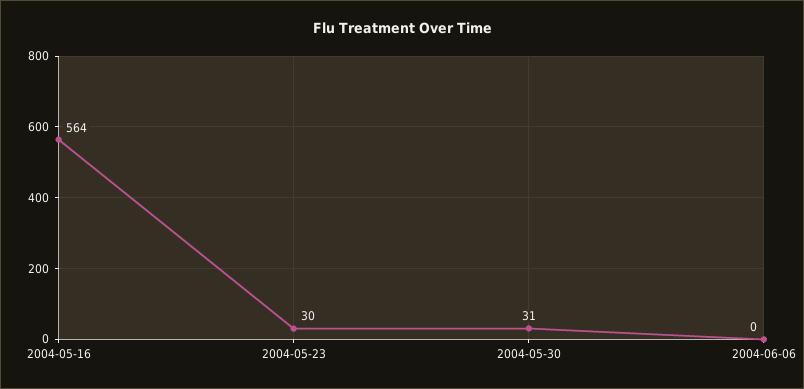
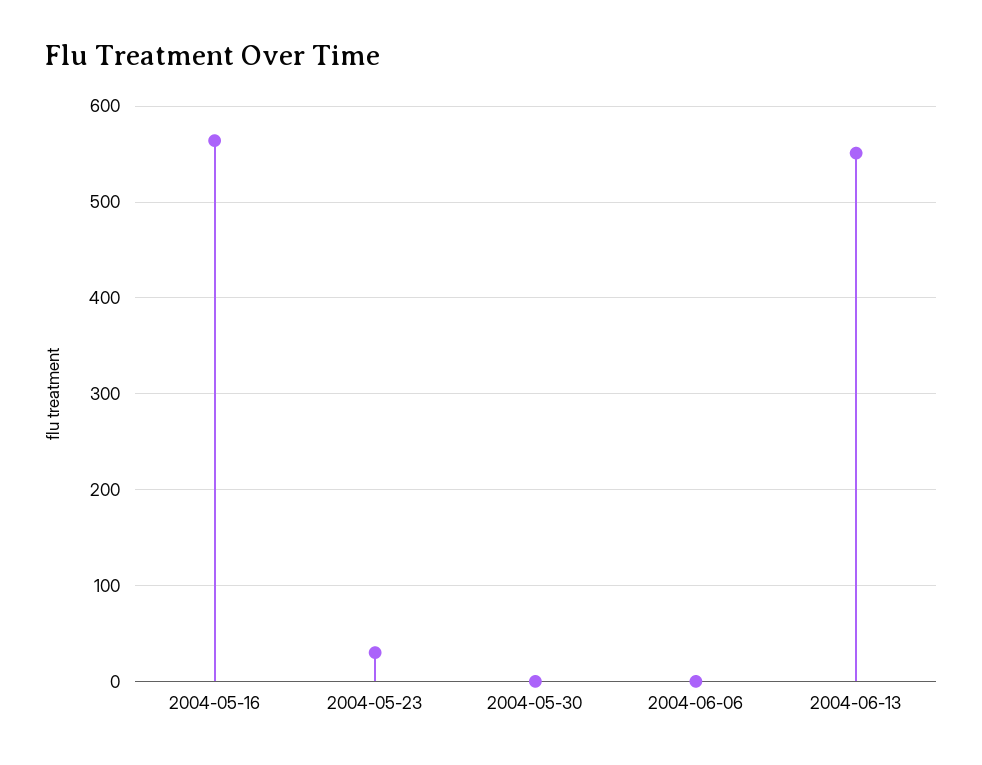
2004-05-30: 31 -> 0
2004-06-13: none -> 550

